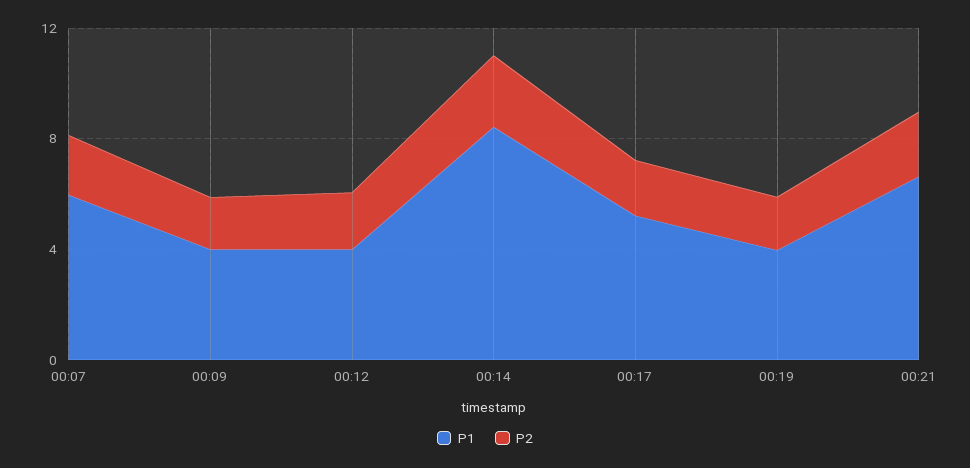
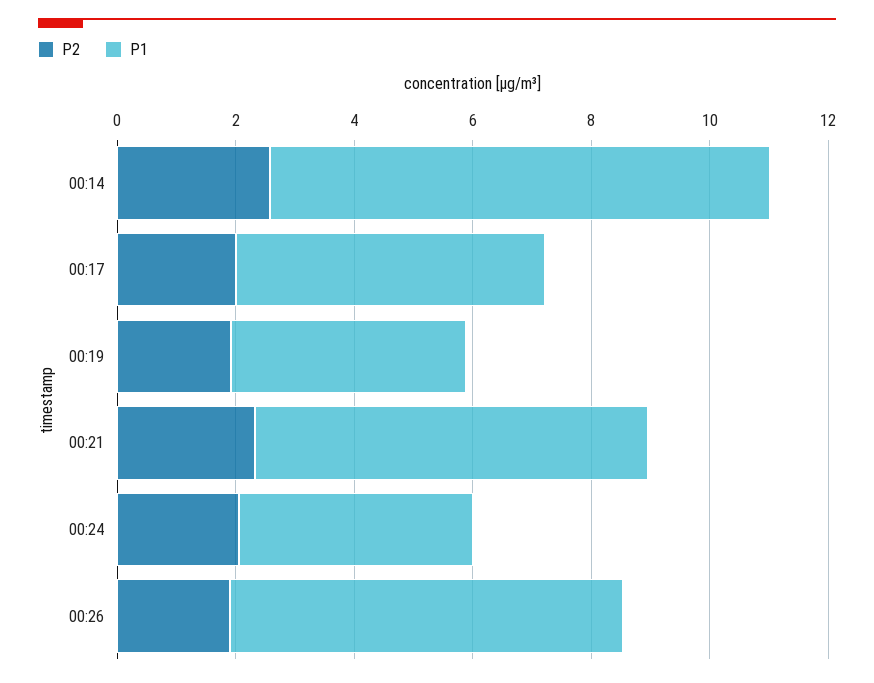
P1, 00:07: 6 -> none
P2, 00:07: 2 -> none
P1, 00:09: 4 -> none
P2, 00:09: 2 -> none
P1, 00:12: 4 -> none
P2, 00:12: 2 -> none
P2, 00:24: none -> 2
P1, 00:24: none -> 4
P2, 00:26: none -> 2
P1, 00:26: none -> 6.5

